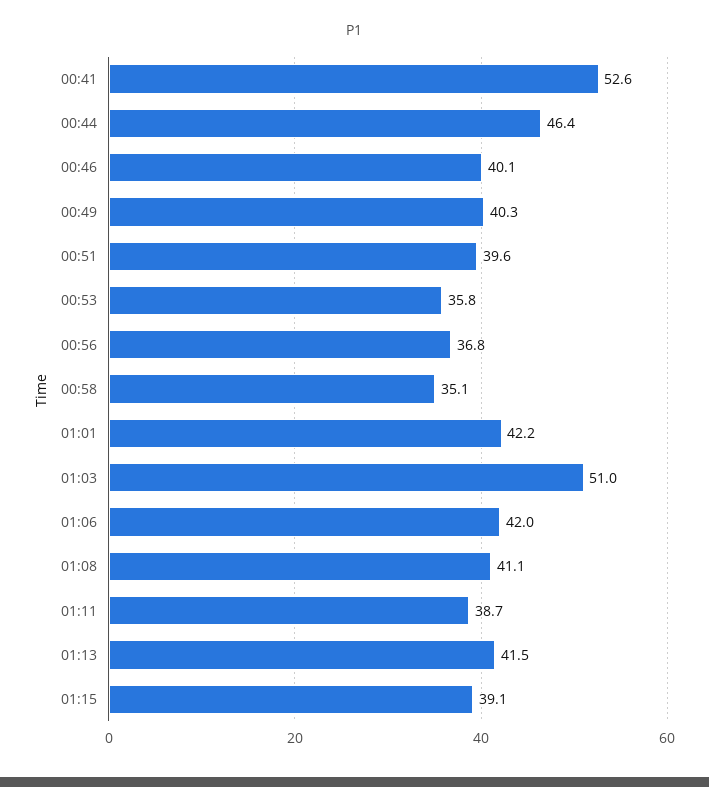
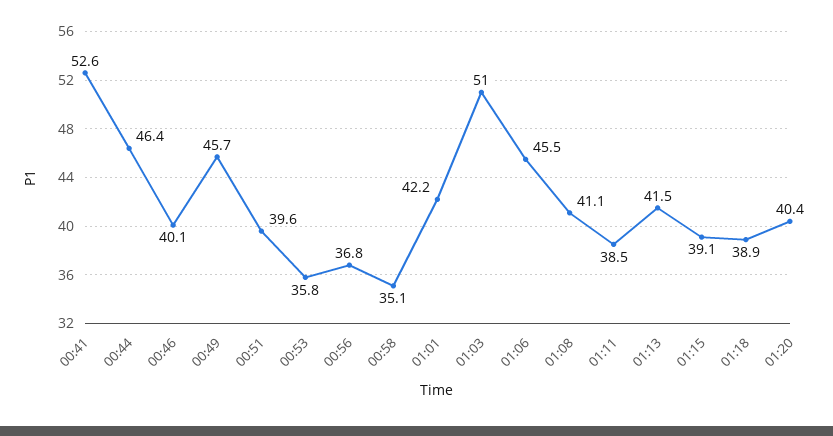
00:49: 40.3 -> 45.7
01:06: 42 -> 45.5
01:11: 38.7 -> 38.5
01:18: none -> 38.9
01:20: none -> 40.4

